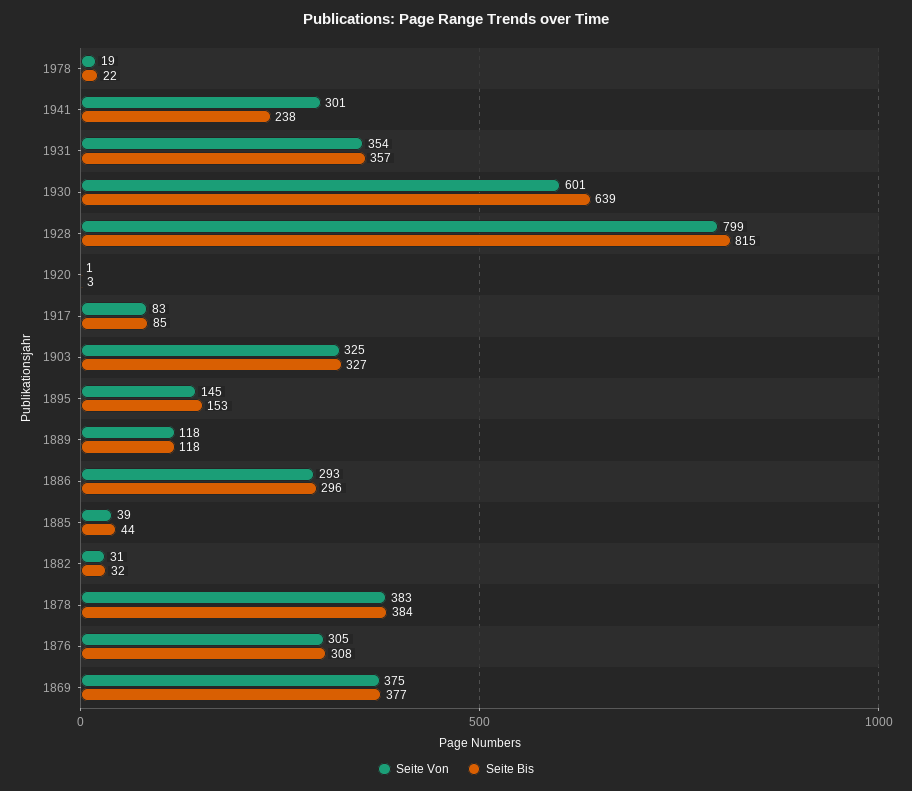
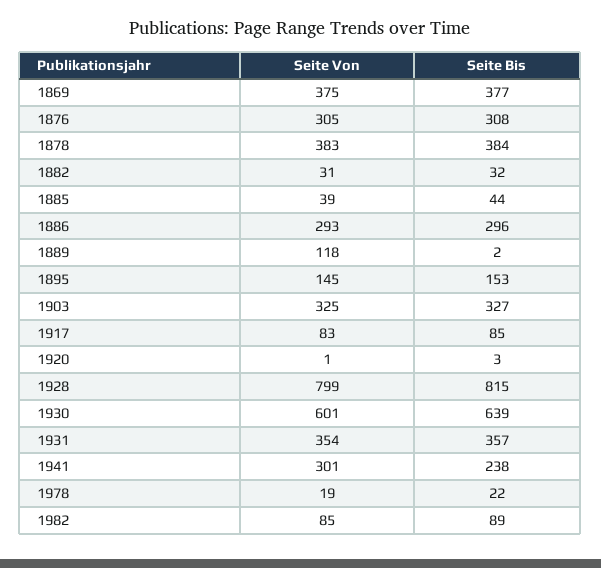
Seite Bis, 1889: 118 -> 2
Seite Von, 1982: none -> 85
Seite Bis, 1982: none -> 89

